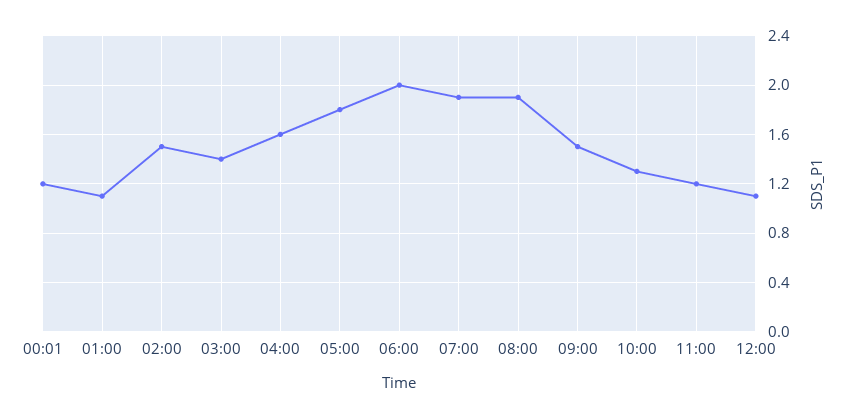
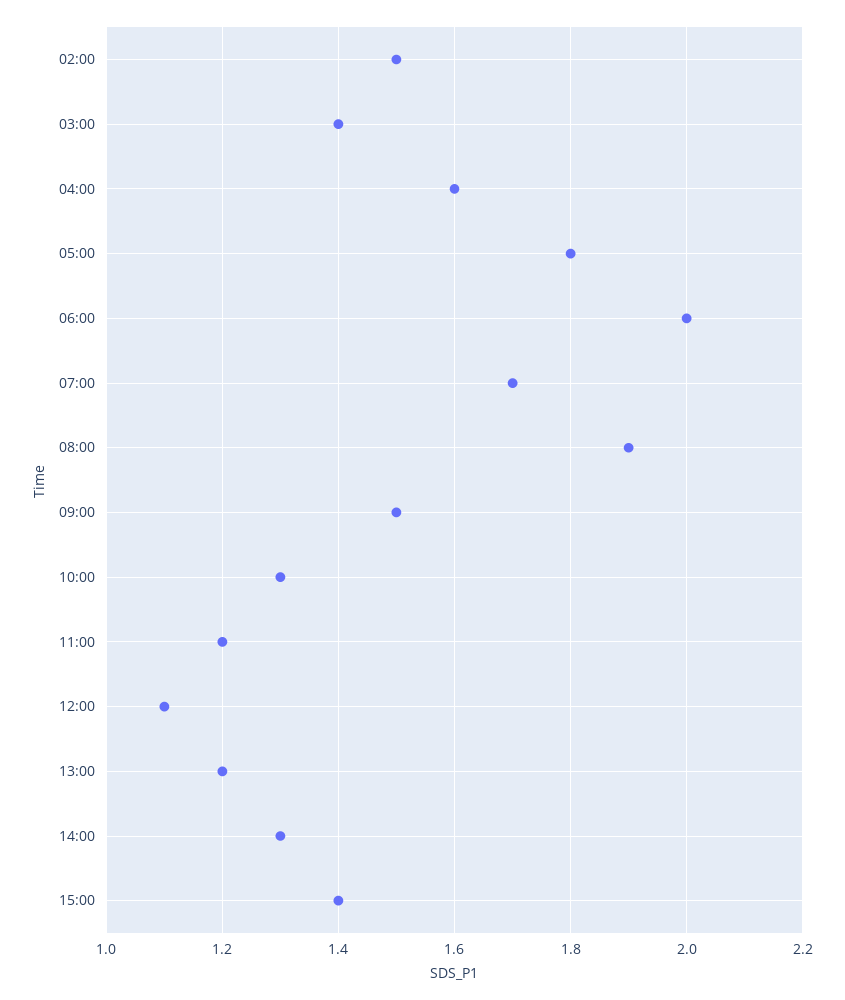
00:01: 1.2 -> none
01:00: 1.1 -> none
07:00: 1.9 -> 1.7
13:00: none -> 1.2
14:00: none -> 1.3
15:00: none -> 1.4

